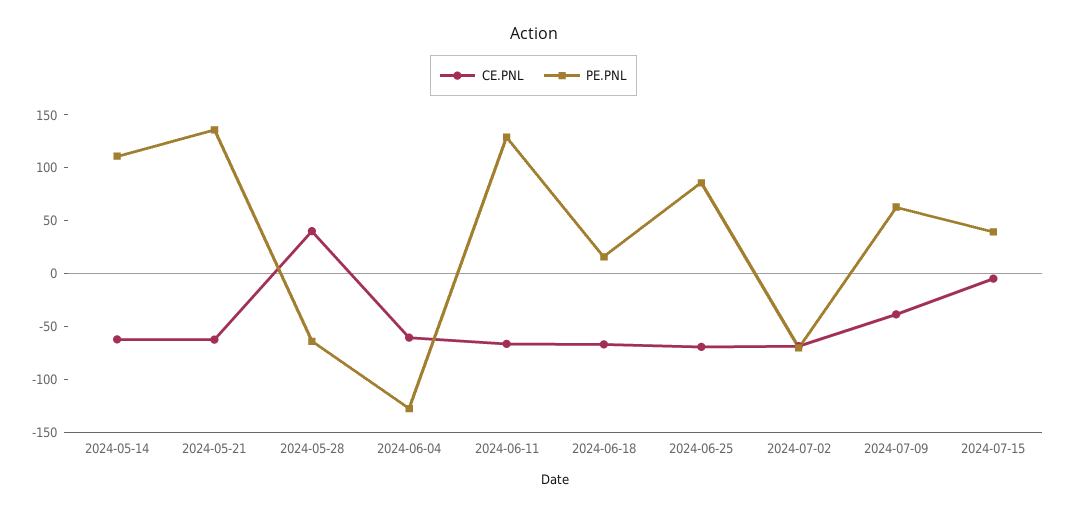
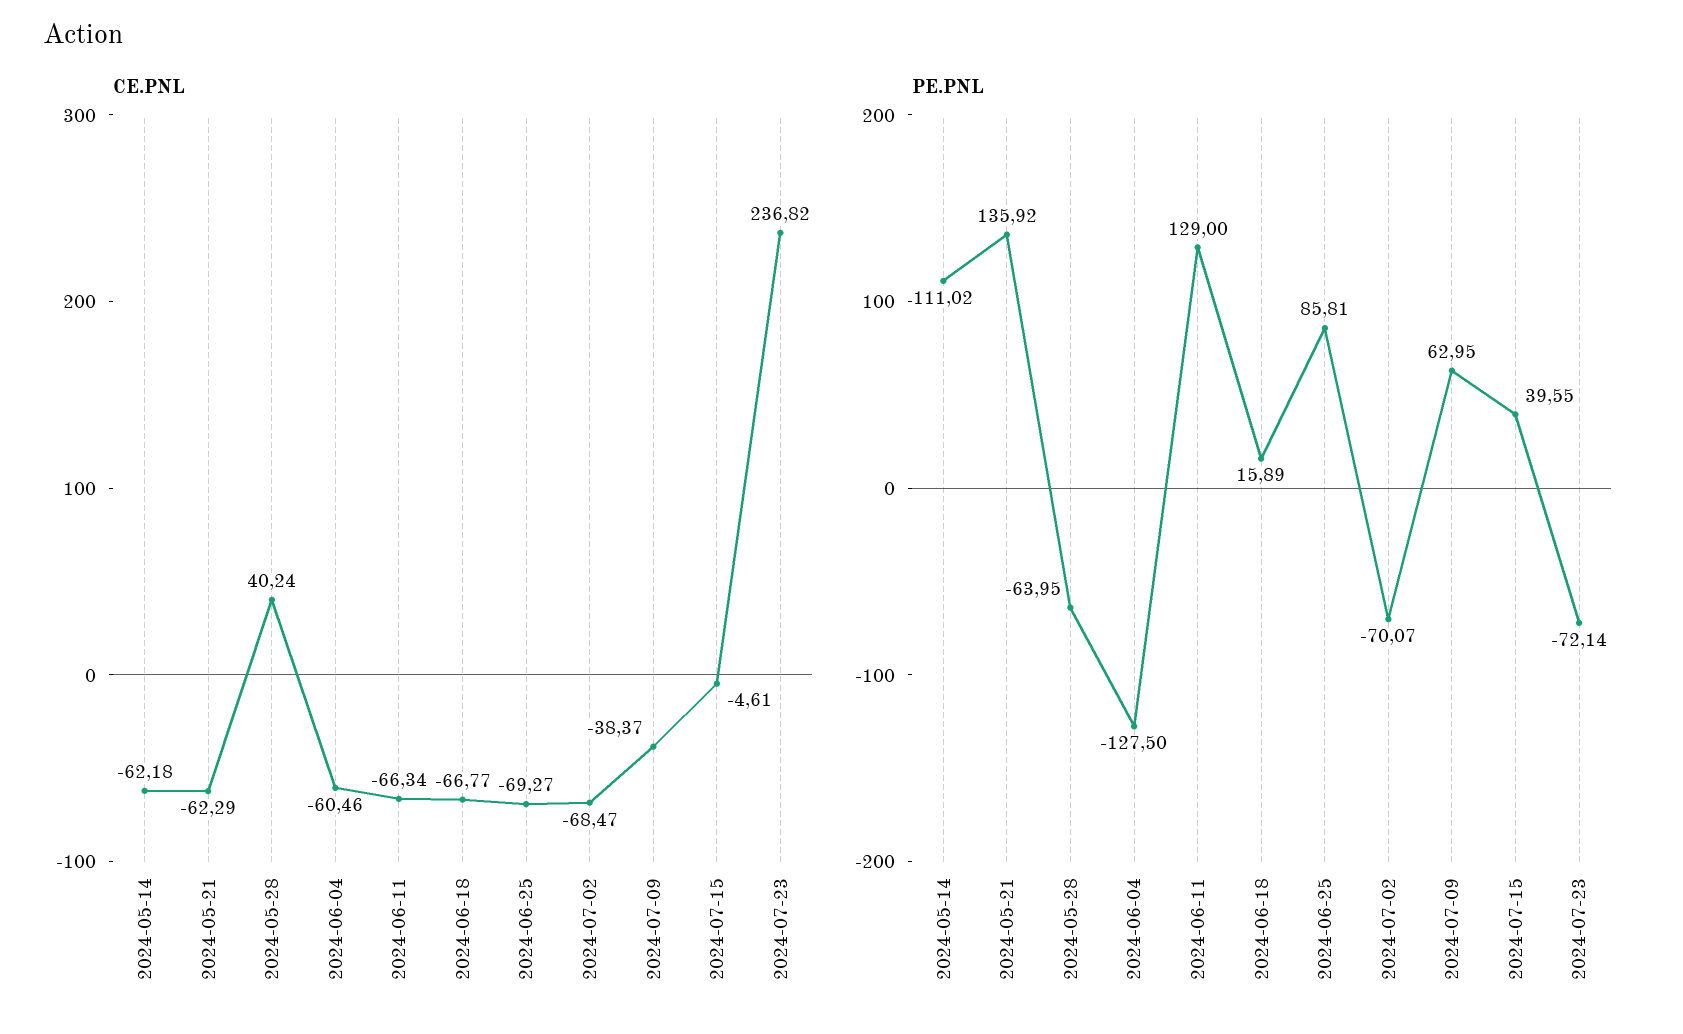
CE.PNL, 2024-07-23: none -> 236.82
PE.PNL, 2024-07-23: none -> -72.14

